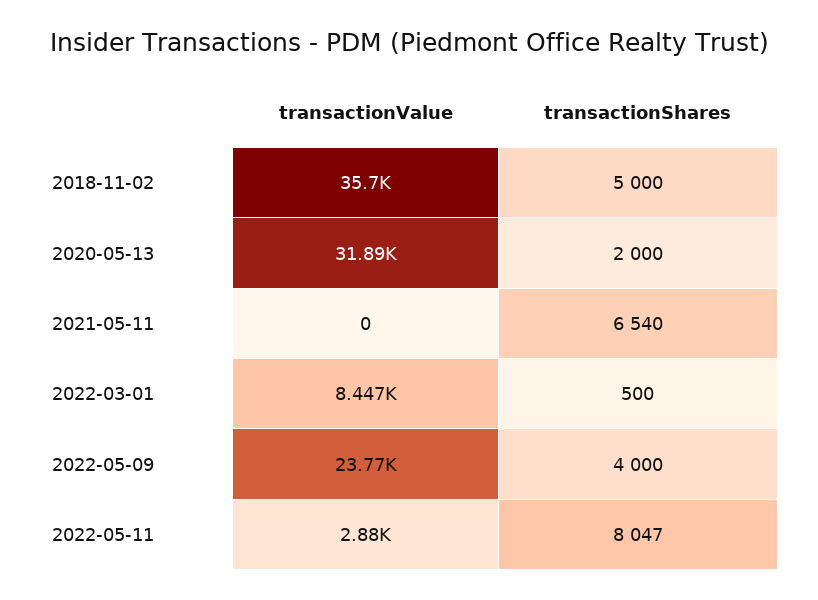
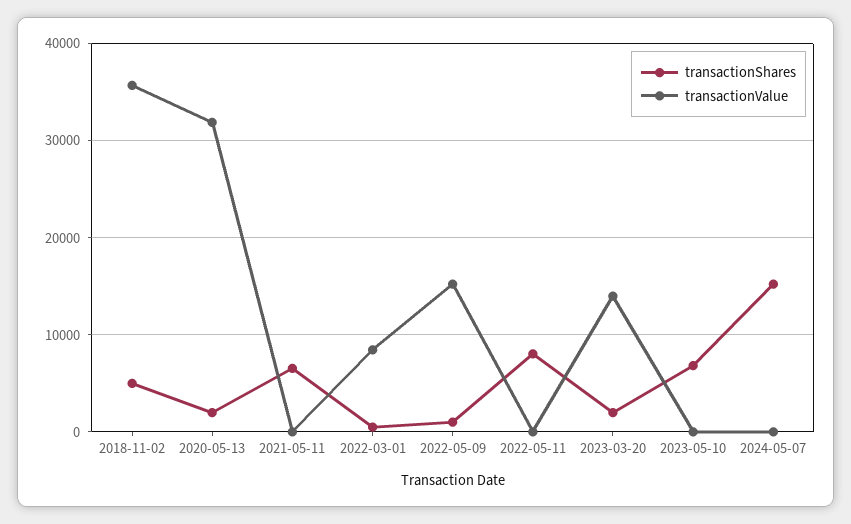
transactionValue, 2022-05-09: 23770 -> 15000
transactionShares, 2022-05-09: 4000 -> 1000
transactionValue, 2022-05-11: 2880 -> 0
transactionShares, 2023-03-20: none -> 2000
transactionValue, 2023-03-20: none -> 14000
transactionShares, 2023-05-10: none -> 7000
transactionValue, 2023-05-10: none -> 0
transactionShares, 2024-05-07: none -> 15000
transactionValue, 2024-05-07: none -> 0

